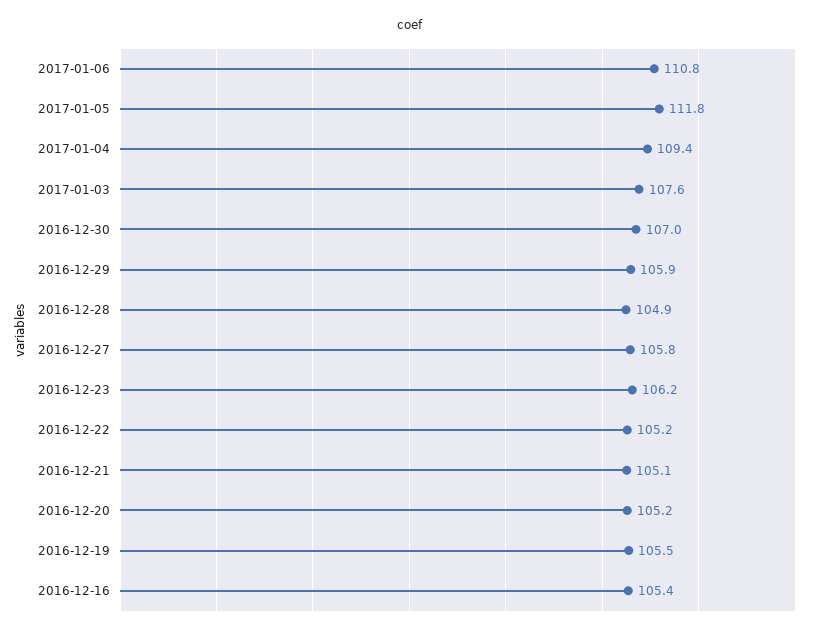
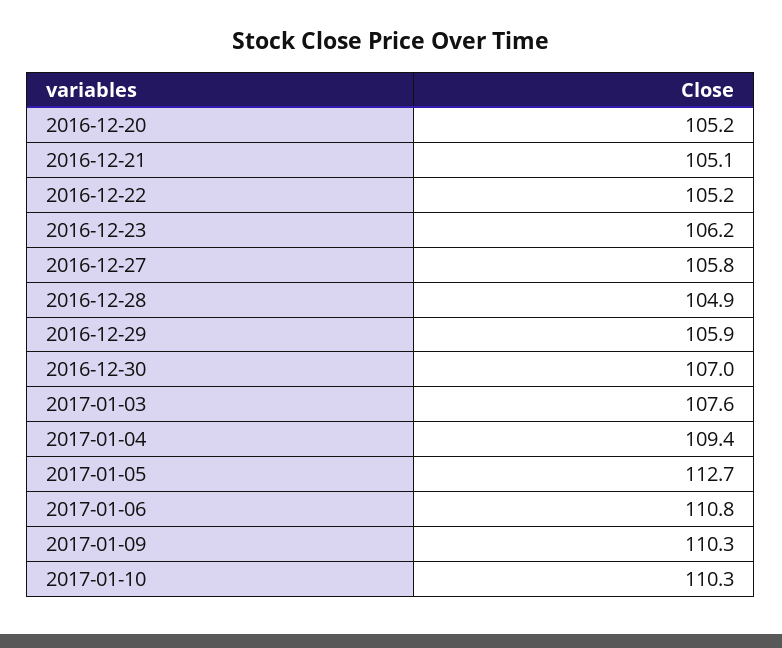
2017-01-05: 111.8 -> 112.7
2016-12-19: 105.5 -> none
2016-12-16: 105.4 -> none
2017-01-09: none -> 110.3
2017-01-10: none -> 110.3

